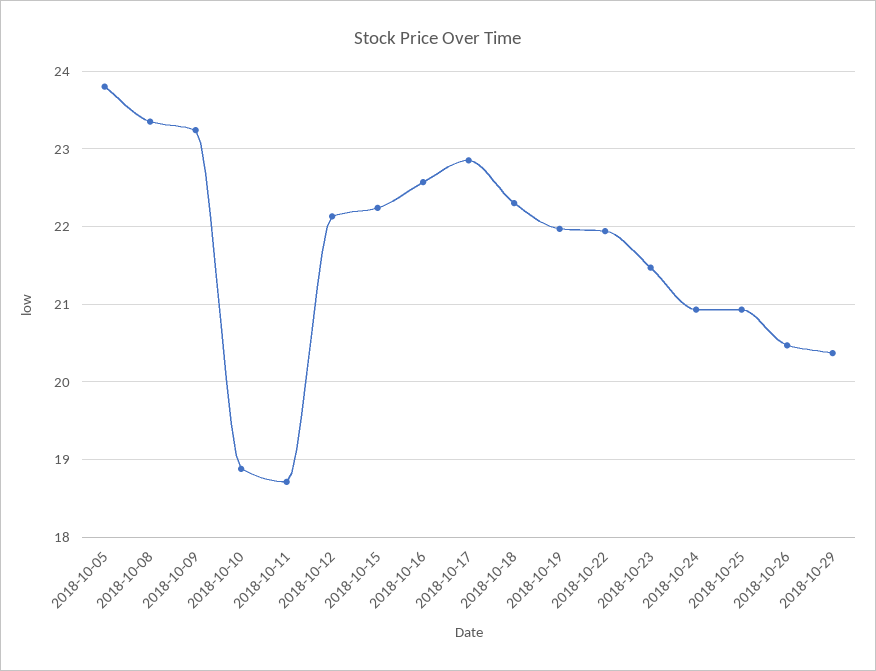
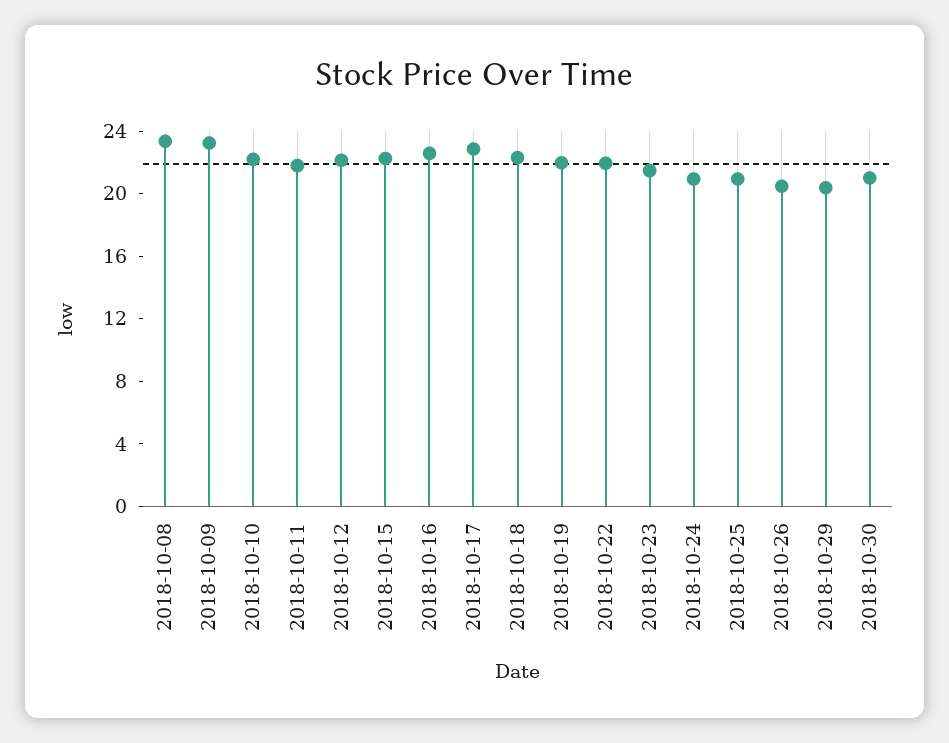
2018-10-05: 23.8 -> none
2018-10-10: 18.9 -> 22
2018-10-11: 18.7 -> 22
2018-10-30: none -> 21

